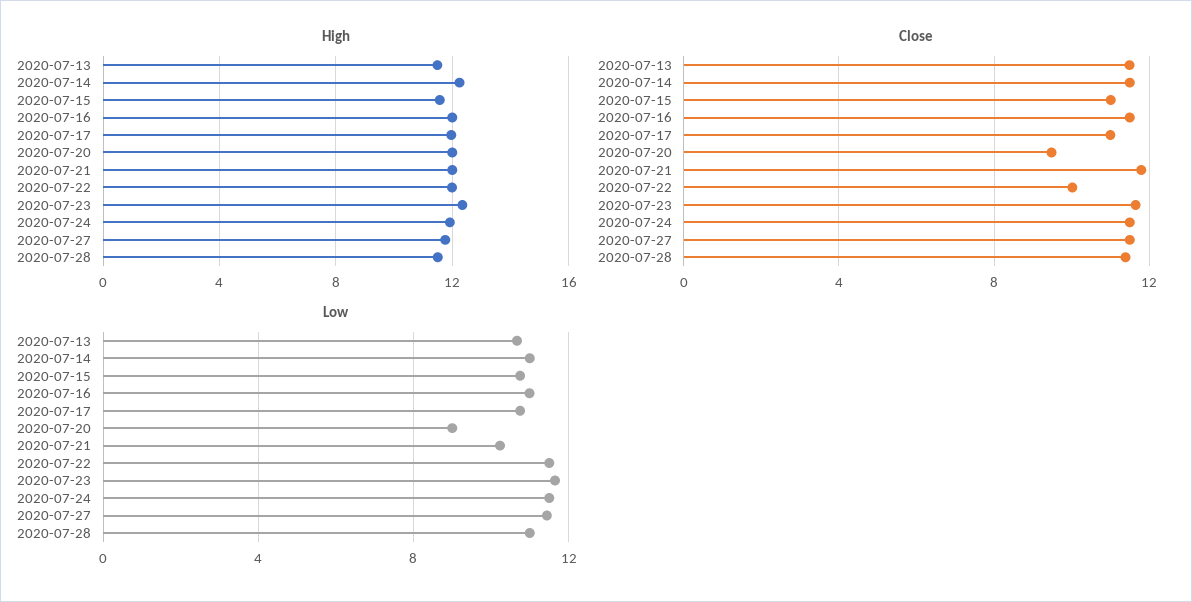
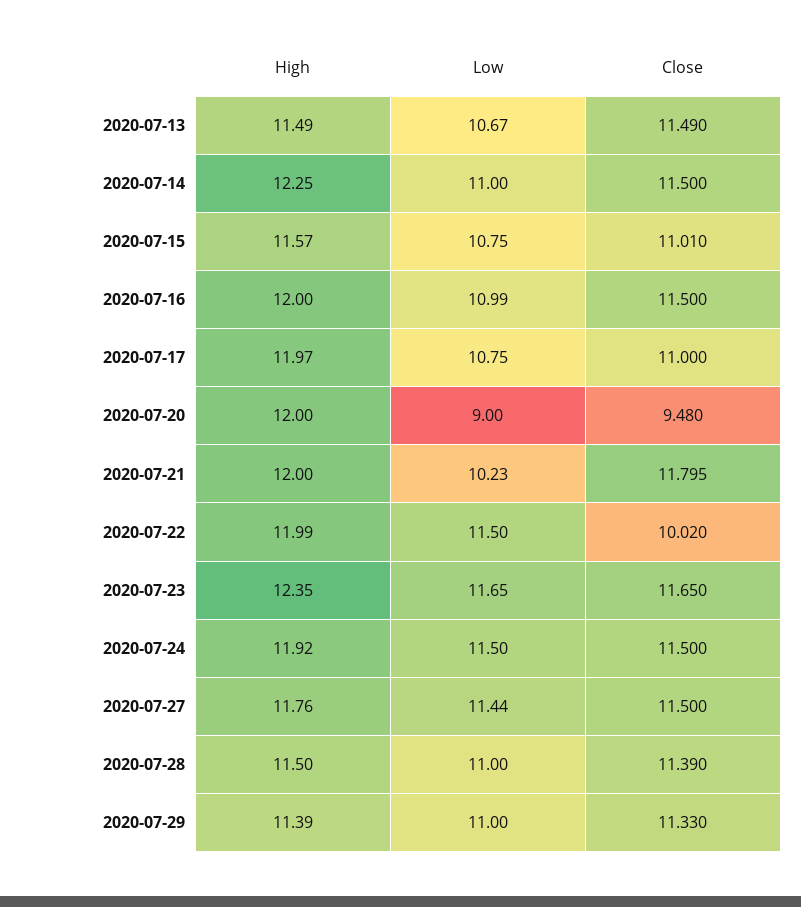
High, 2020-07-29: none -> 11.39
Low, 2020-07-29: none -> 11
Close, 2020-07-29: none -> 11.33

